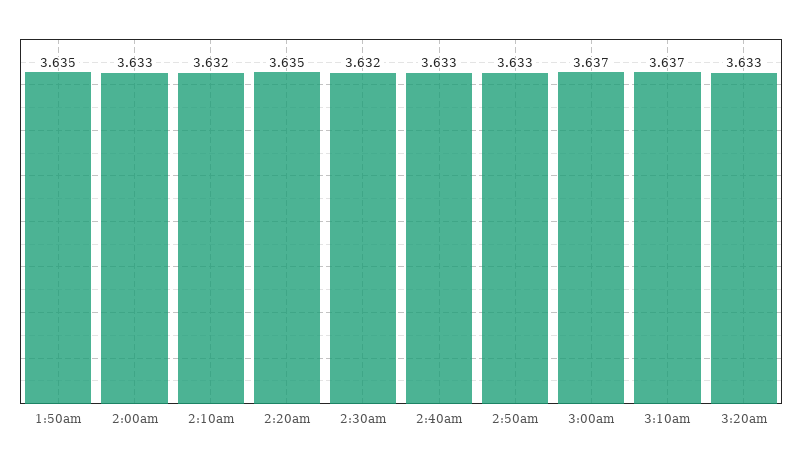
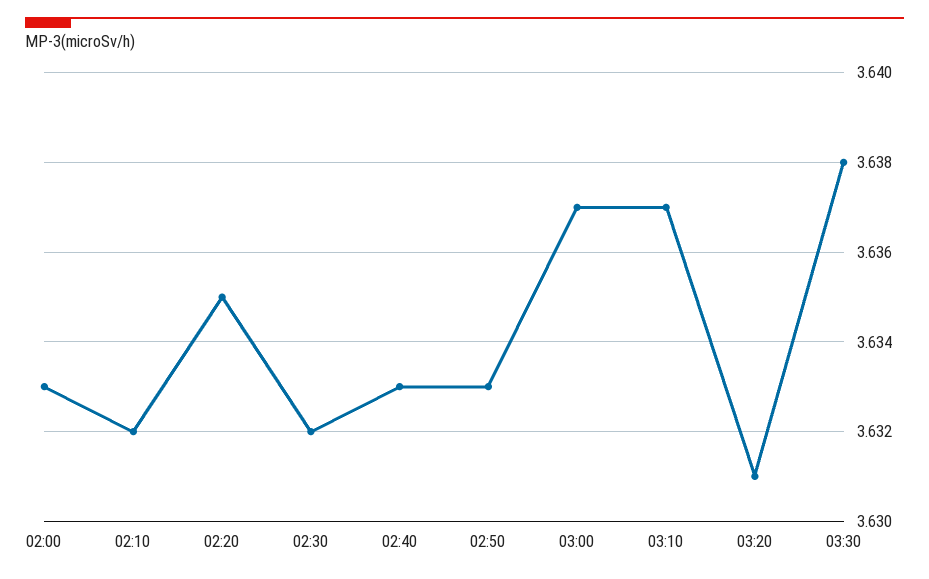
1:50am: 3.635 -> none
3:20am: 3.633 -> 3.631
03:30: none -> 3.638

